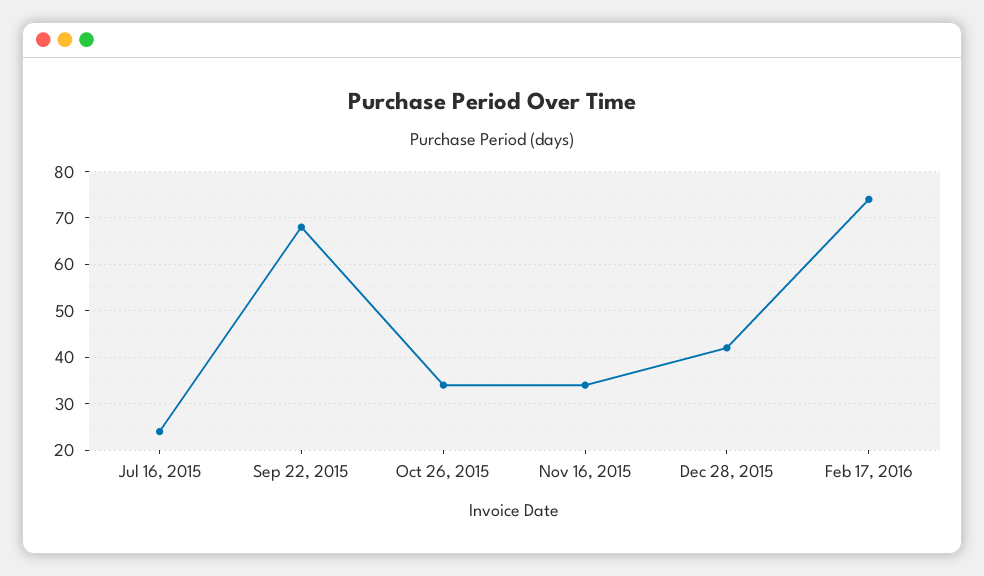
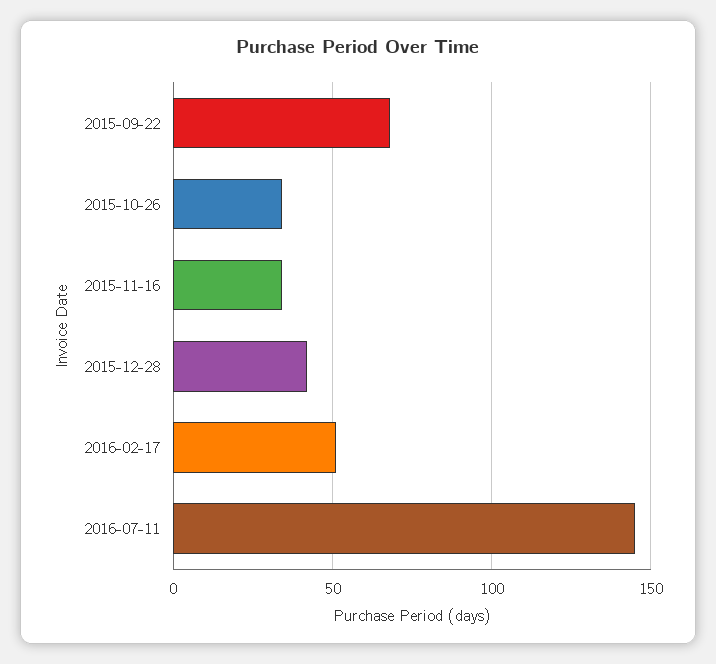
Jul 16, 2015: 25 -> none
Feb 17, 2016: 75 -> 50
2016-07-11: none -> 145

